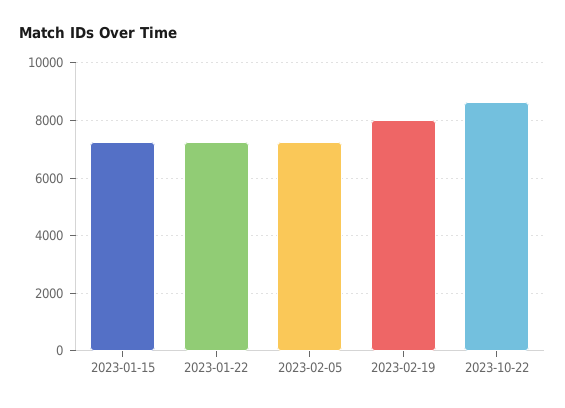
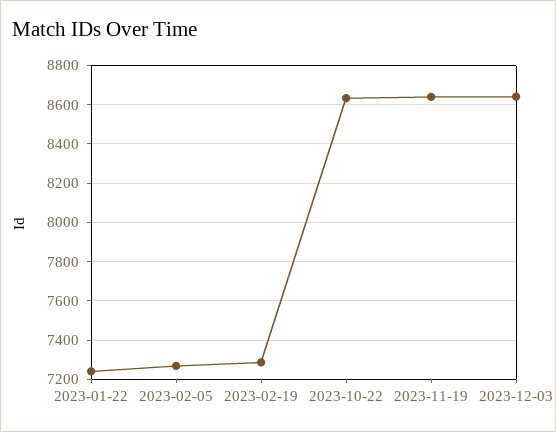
2023-01-15: 7250 -> none
2023-02-19: 8000 -> 7300
2023-11-19: none -> 8650
2023-12-03: none -> 8650

